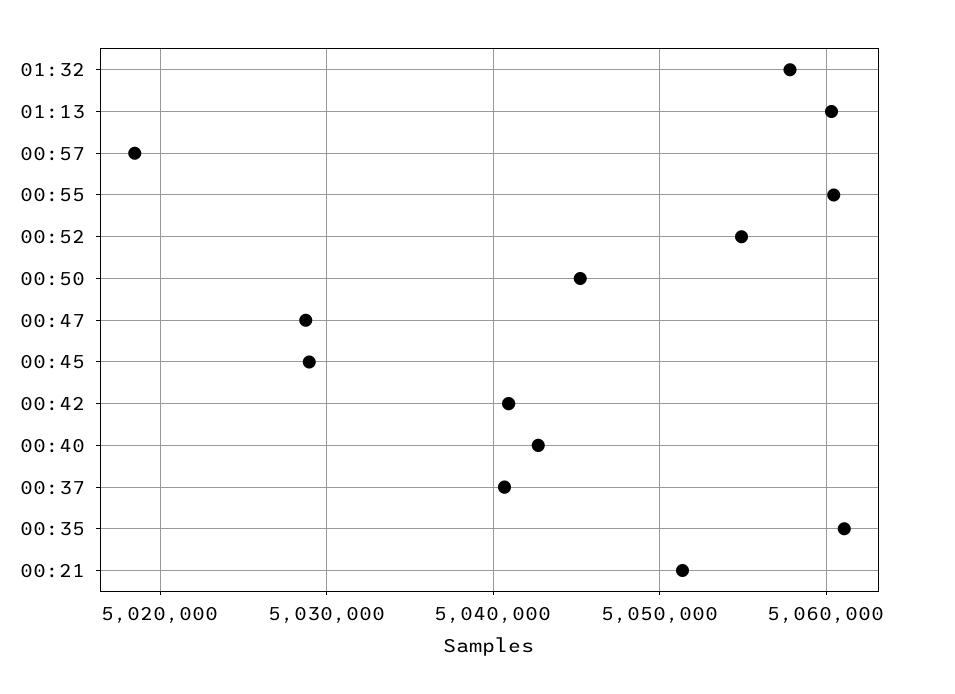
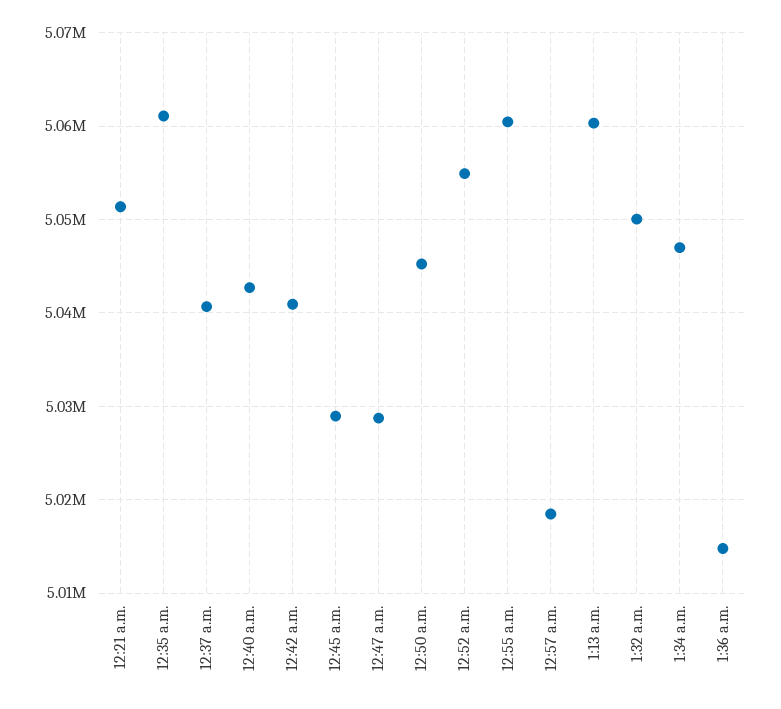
01:32: 5058000 -> 5050000
1:34 a.m.: none -> 5047000
1:36 a.m.: none -> 5015000

